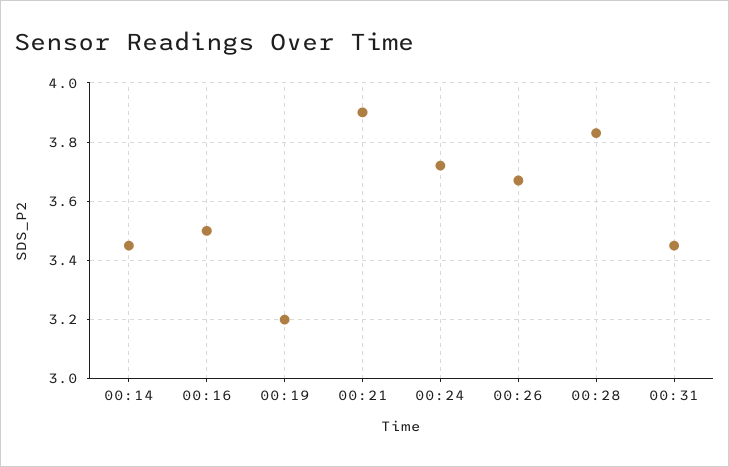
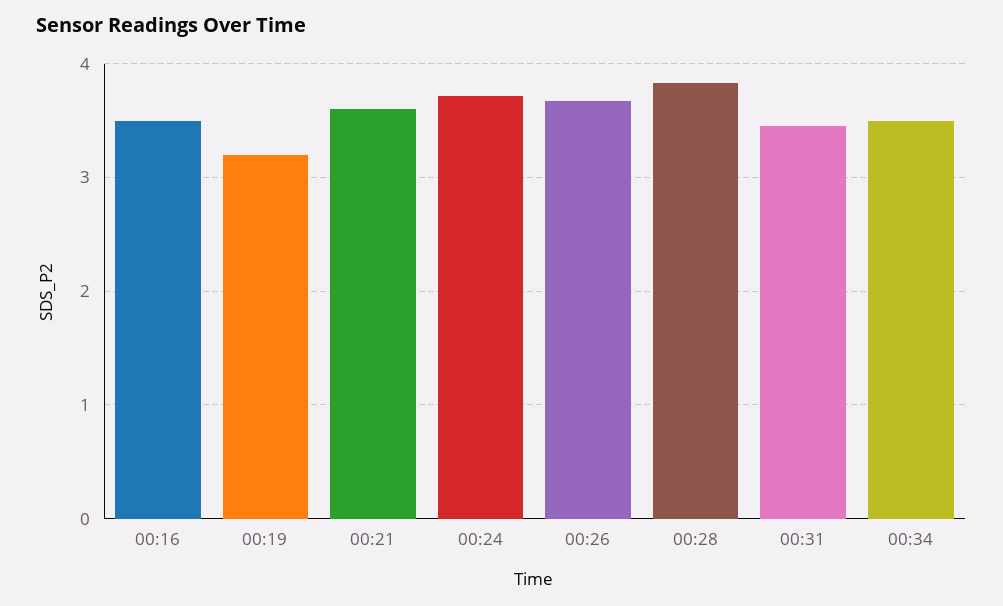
00:14: 3.45 -> none
00:21: 3.9 -> 3.6
00:34: none -> 3.5

